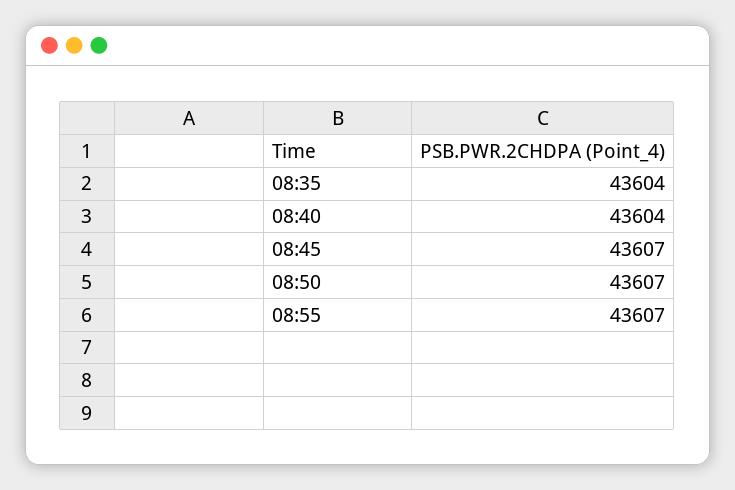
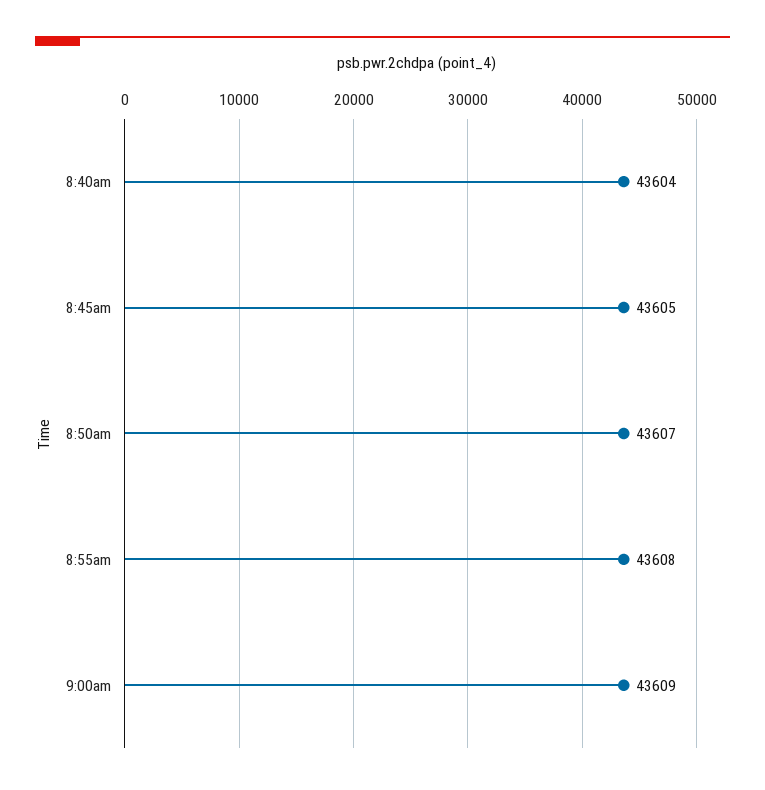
08:35: 43604 -> none
08:45: 43607 -> 43605
08:55: 43607 -> 43608
9:00am: none -> 43609

